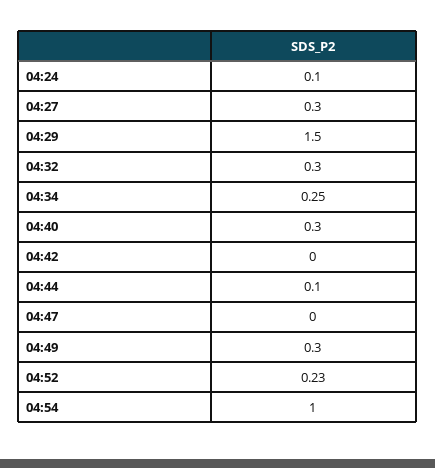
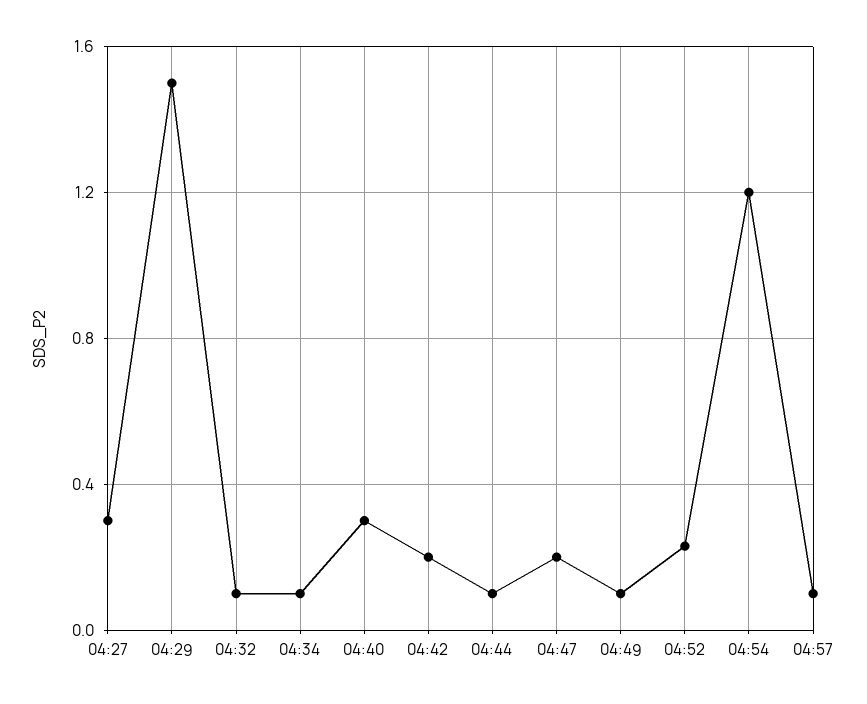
04:24: 0.1 -> none
04:32: 0.3 -> 0.1
04:34: 0.25 -> 0.1
04:42: 0 -> 0.2
04:47: 0 -> 0.2
04:49: 0.3 -> 0.1
04:54: 1 -> 1.2
04:57: none -> 0.1

